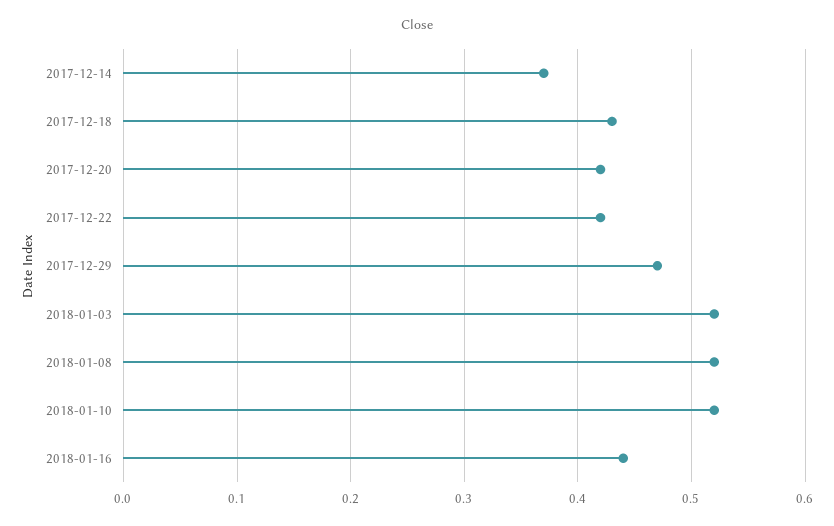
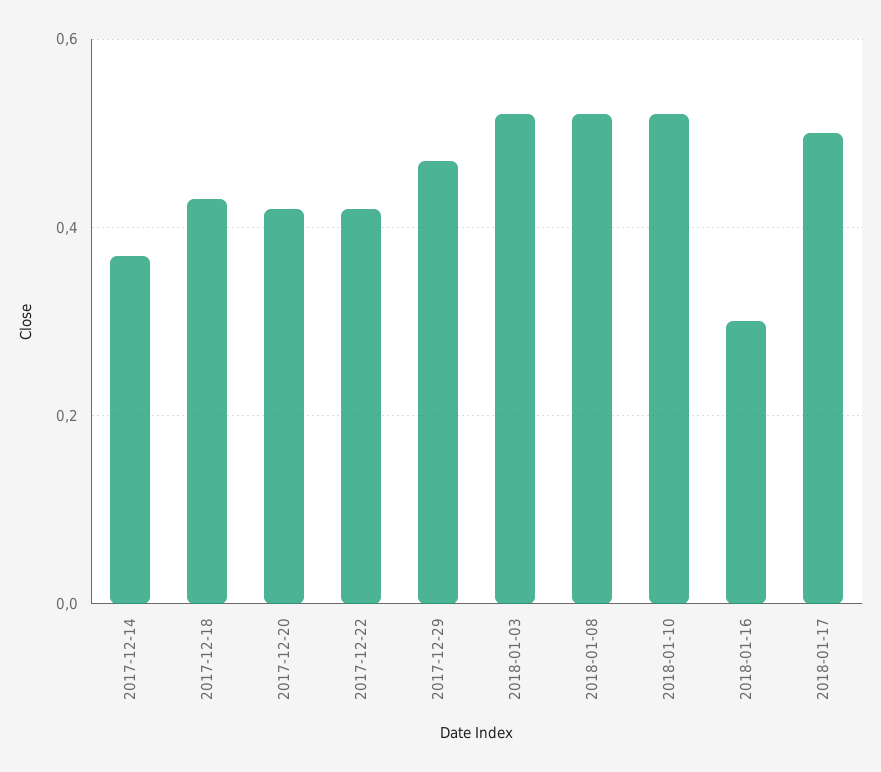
2018-01-16: 0.44 -> 0.3
2018-01-17: none -> 0.5

